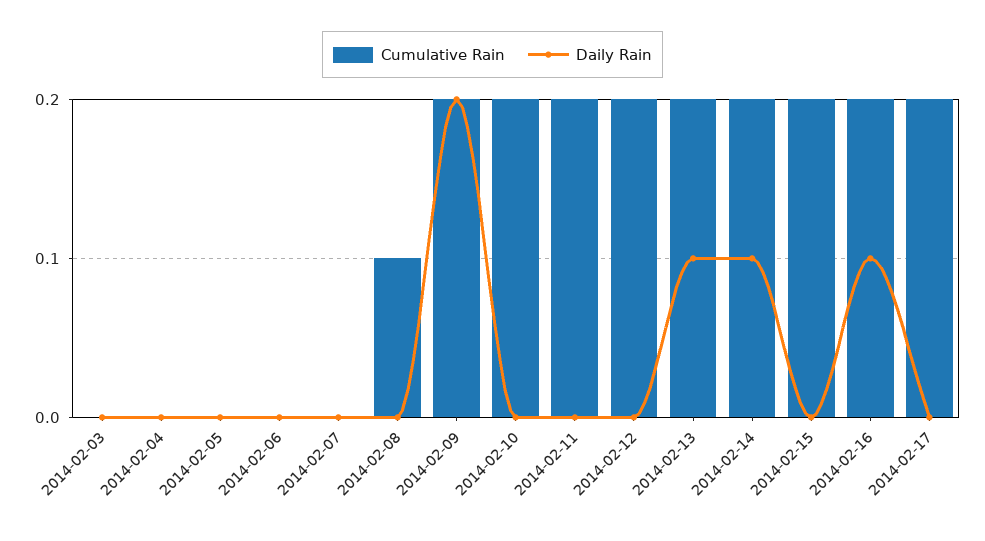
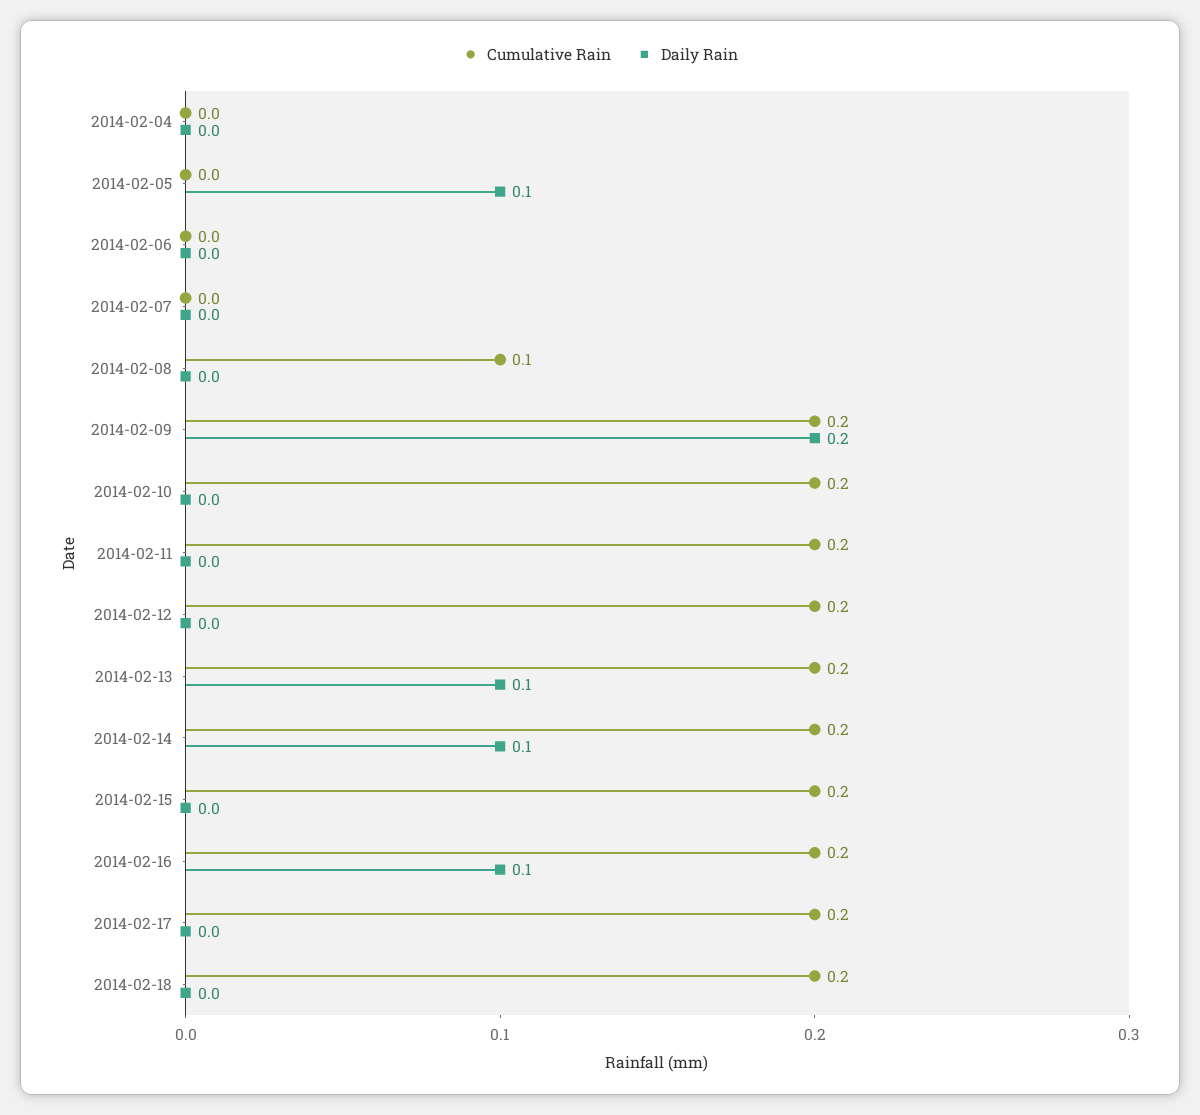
Cumulative Rain, 2014-02-03: 0 -> none
Daily Rain, 2014-02-03: 0 -> none
Daily Rain, 2014-02-05: 0 -> 0.1
Cumulative Rain, 2014-02-18: none -> 0.2
Daily Rain, 2014-02-18: none -> 0

